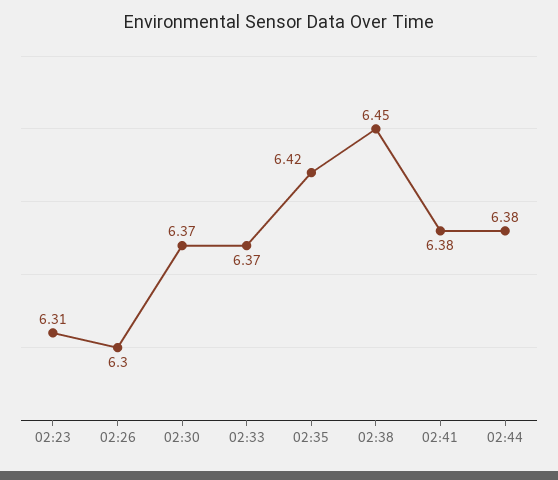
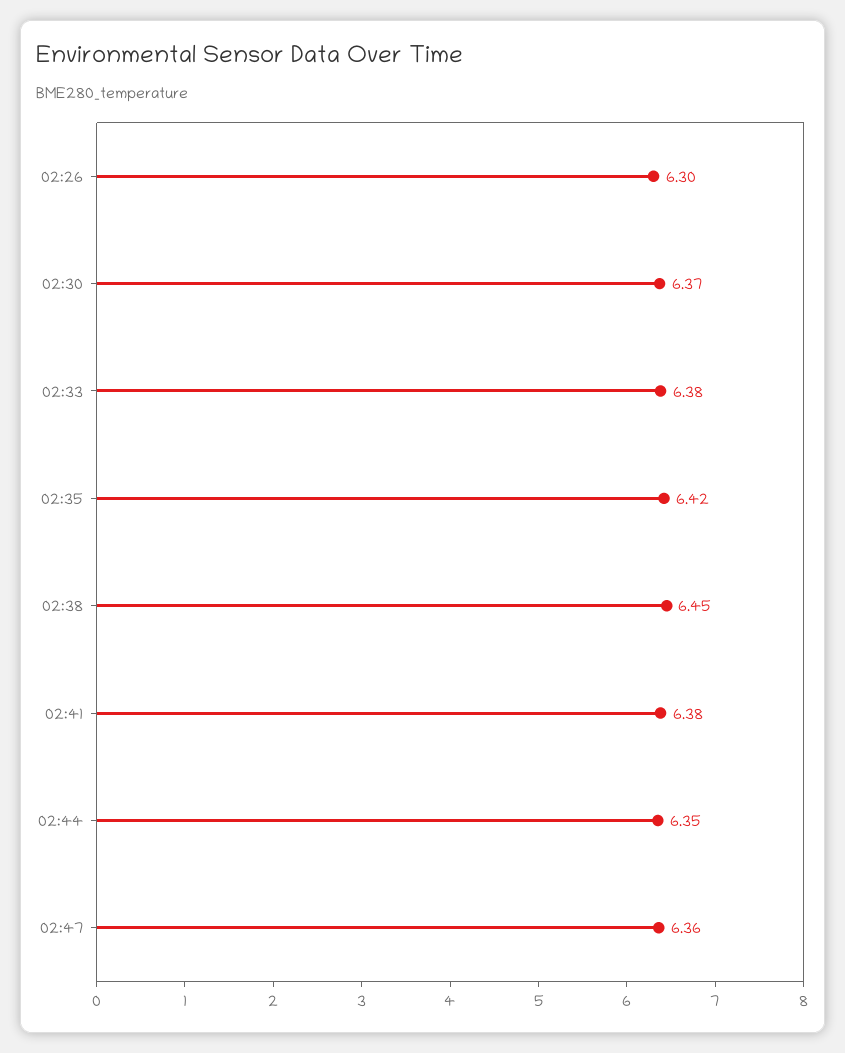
02:23: 6.31 -> none
02:33: 6.37 -> 6.38
02:44: 6.38 -> 6.35
02:47: none -> 6.36

